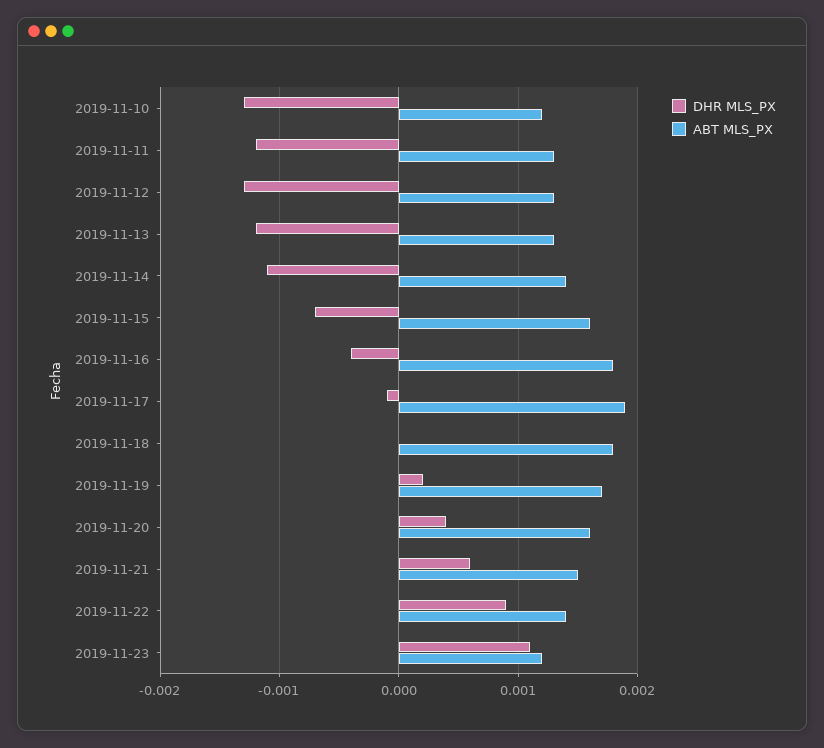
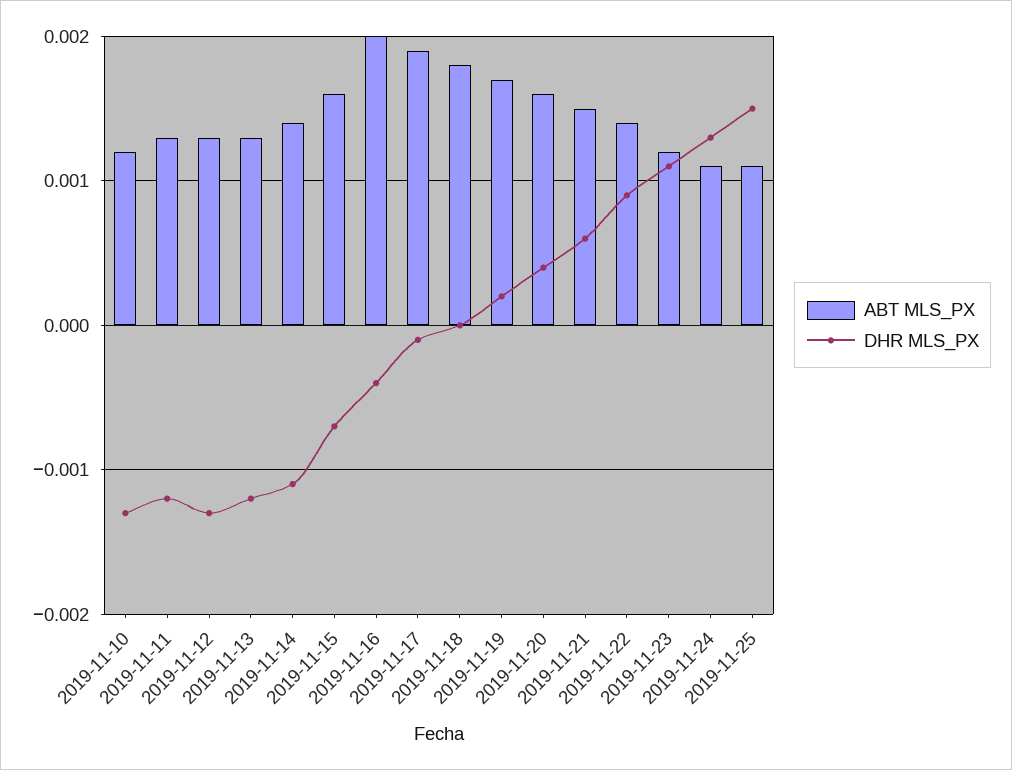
ABT MLS_PX, 2019-11-16: 0.0018 -> 0.002
ABT MLS_PX, 2019-11-24: none -> 0.0011
DHR MLS_PX, 2019-11-24: none -> 0.0013
ABT MLS_PX, 2019-11-25: none -> 0.0011
DHR MLS_PX, 2019-11-25: none -> 0.0015

